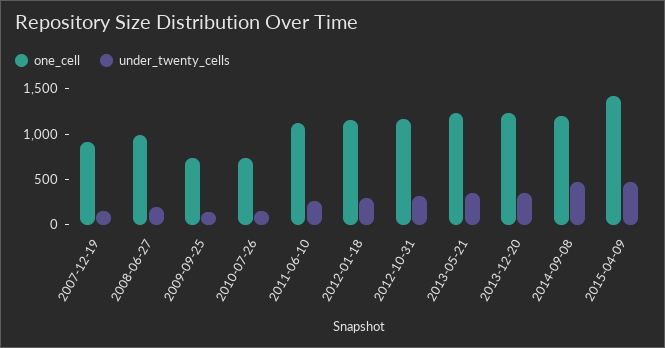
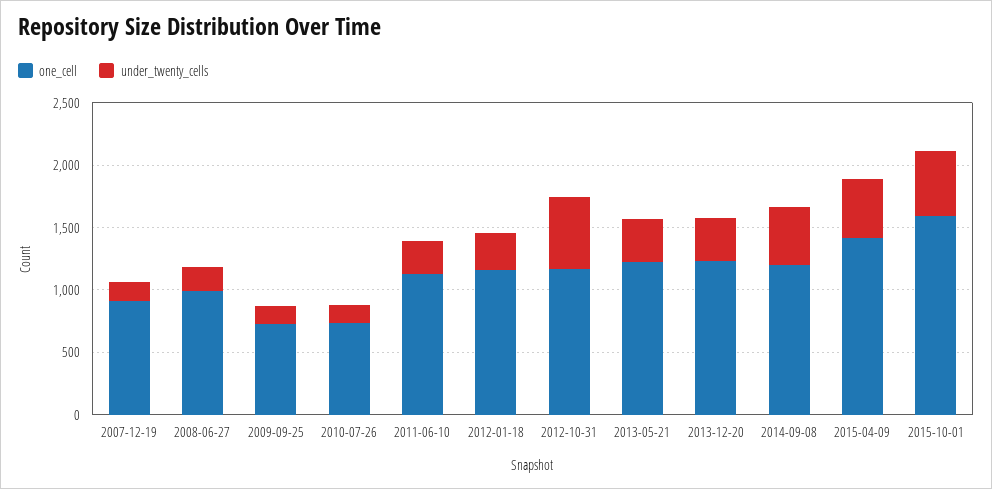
under_twenty_cells, 2012-10-31: 300 -> 600
one_cell, 2015-10-01: none -> 1600
under_twenty_cells, 2015-10-01: none -> 500

